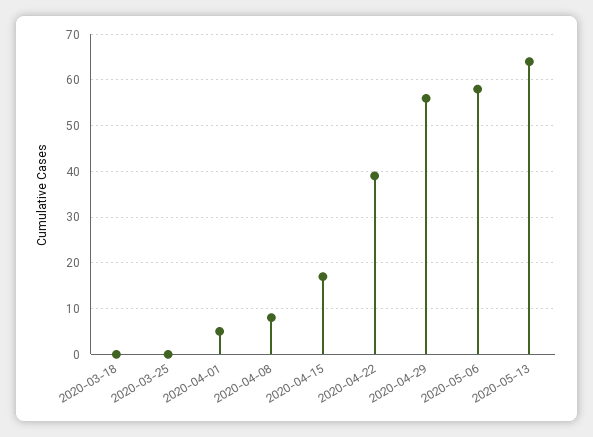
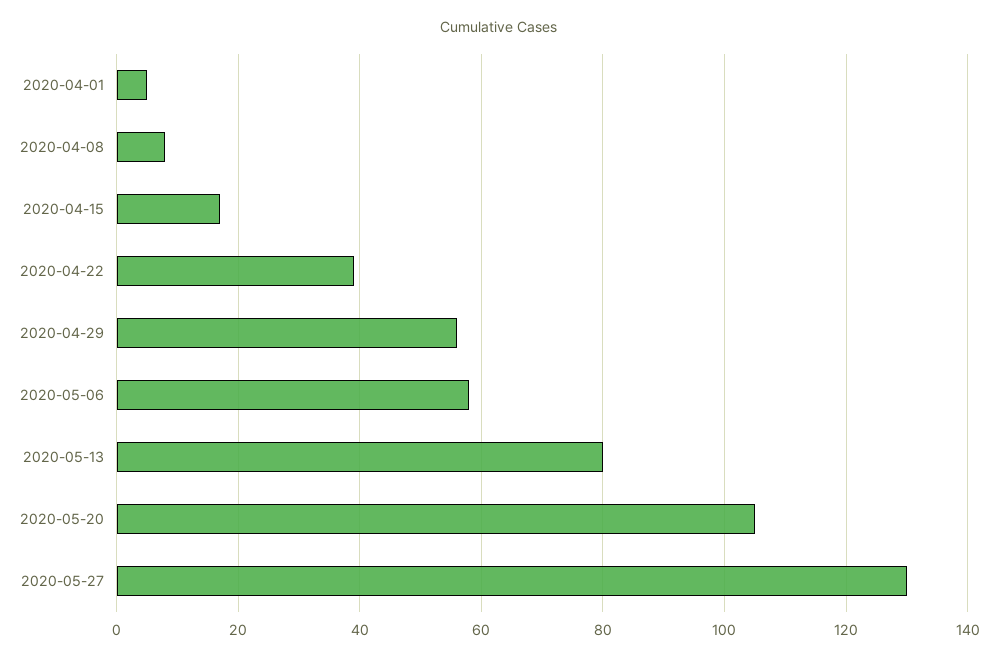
2020-03-18: 0 -> none
2020-03-25: 0 -> none
2020-05-13: 65 -> 80
2020-05-20: none -> 105
2020-05-27: none -> 130

